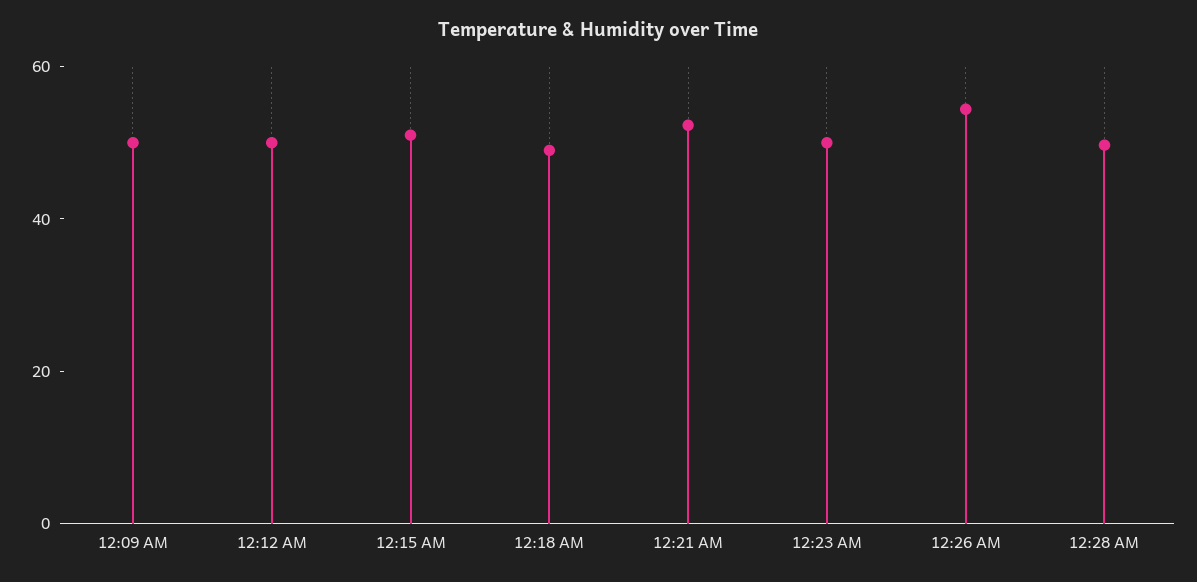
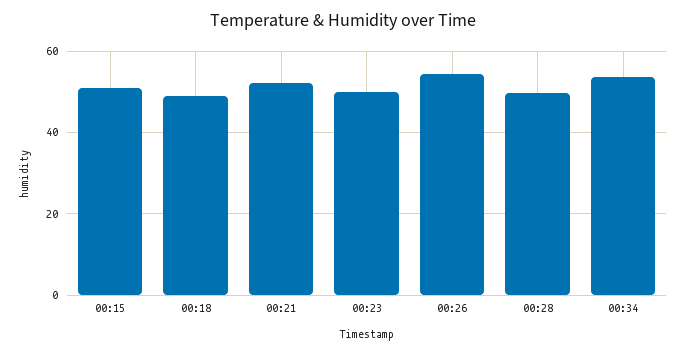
12:09 AM: 50 -> none
12:12 AM: 50 -> none
00:34: none -> 54

